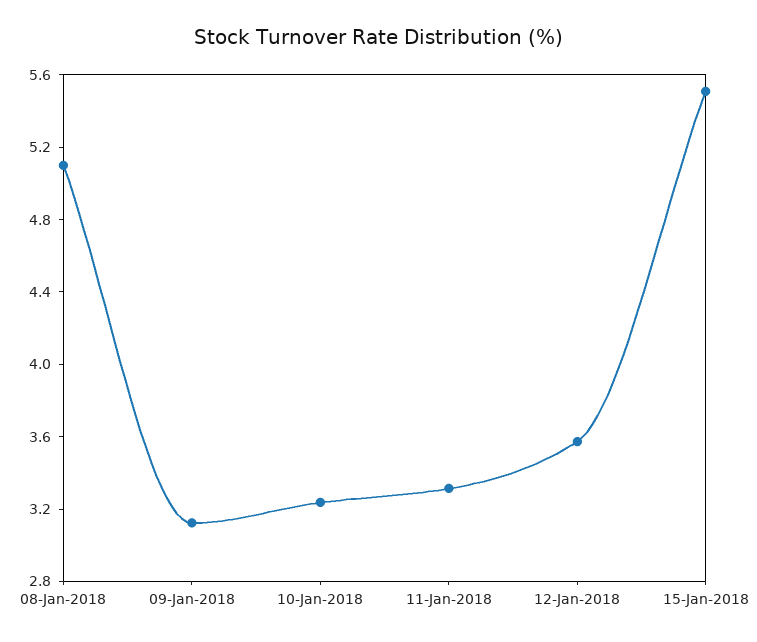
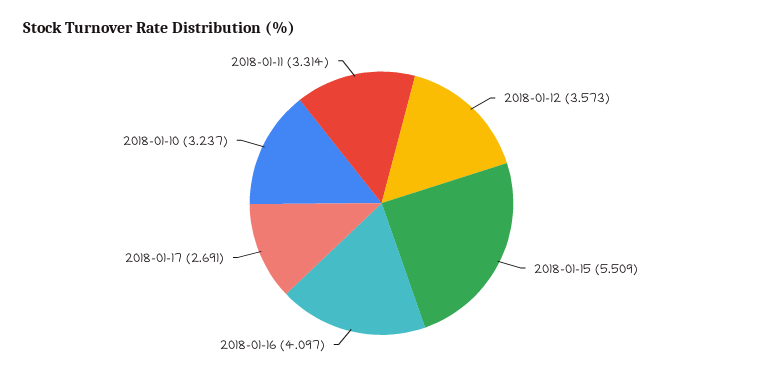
08-Jan-2018: 5.1 -> none
09-Jan-2018: 3.1 -> none
2018-01-16: none -> 4.097
2018-01-17: none -> 2.691

